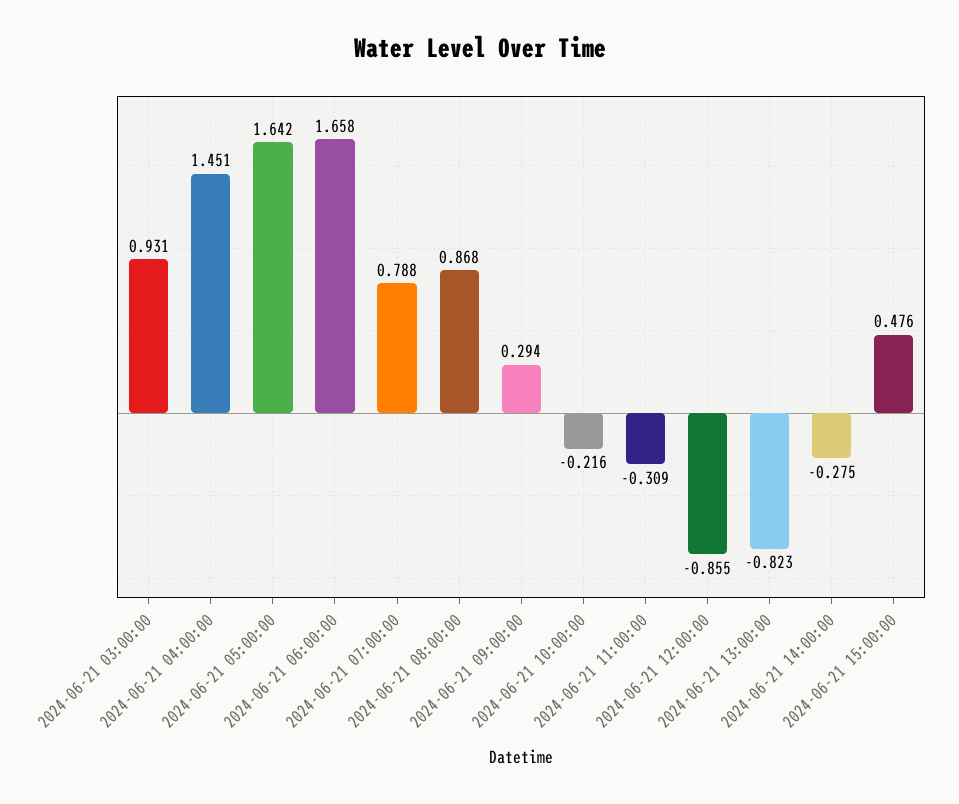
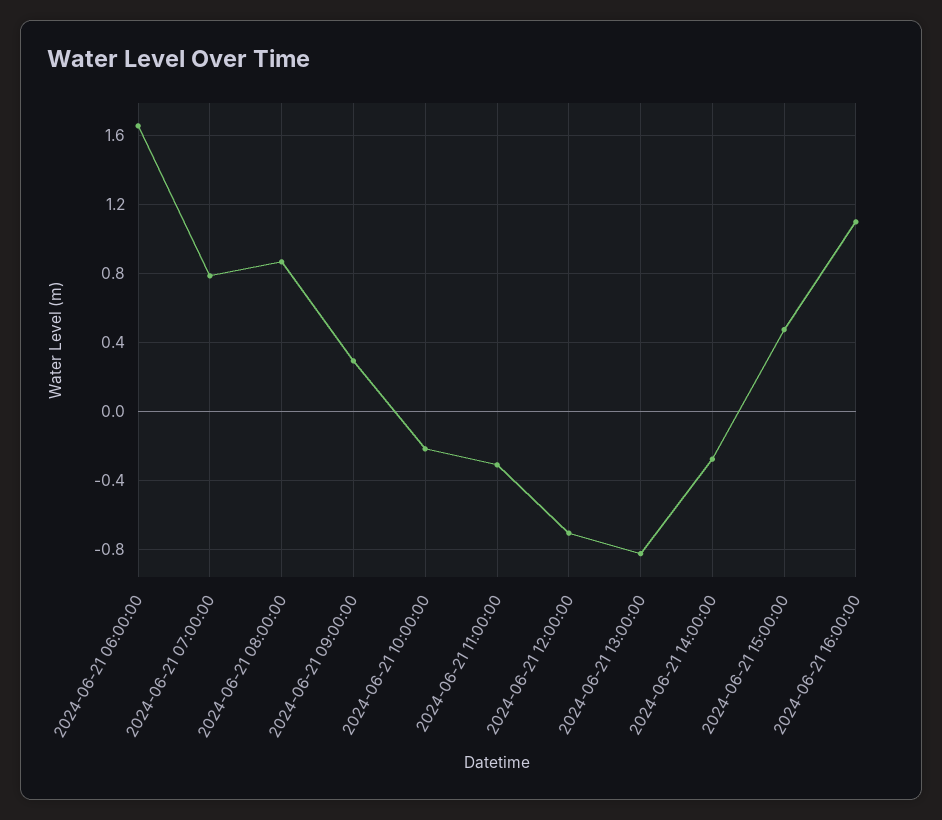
2024-06-21 03:00:00: 0.931 -> none
2024-06-21 04:00:00: 1.451 -> none
2024-06-21 05:00:00: 1.642 -> none
2024-06-21 12:00:00: -0.855 -> -0.7
2024-06-21 16:00:00: none -> 1.1

